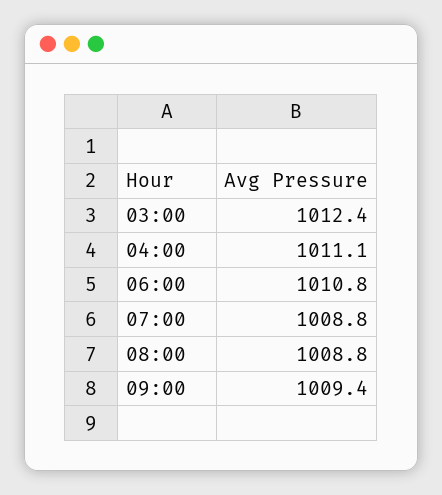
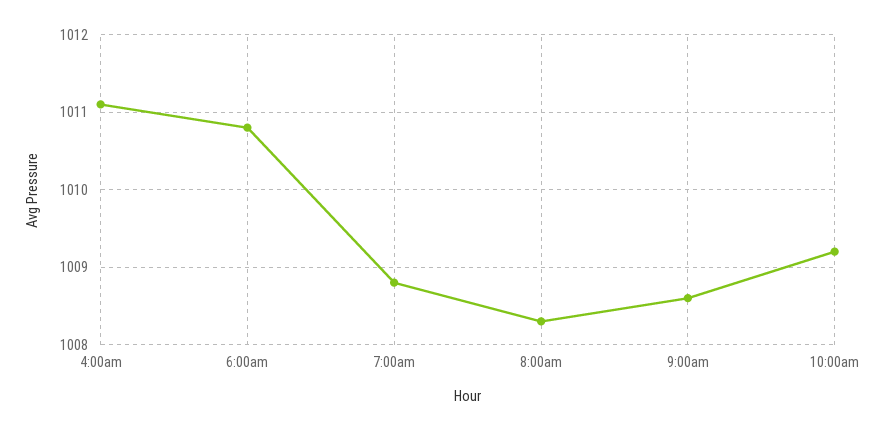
03:00: 1012.4 -> none
08:00: 1008.8 -> 1008.3
09:00: 1009.4 -> 1008.6
10:00am: none -> 1009.2

